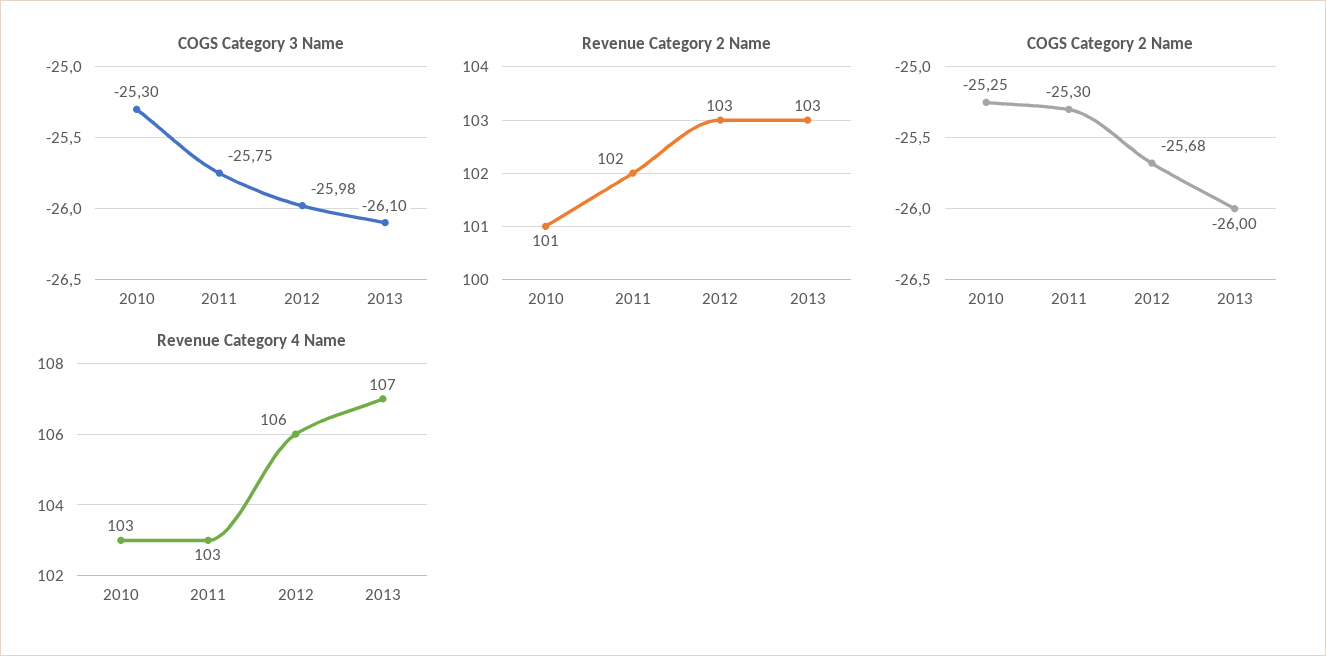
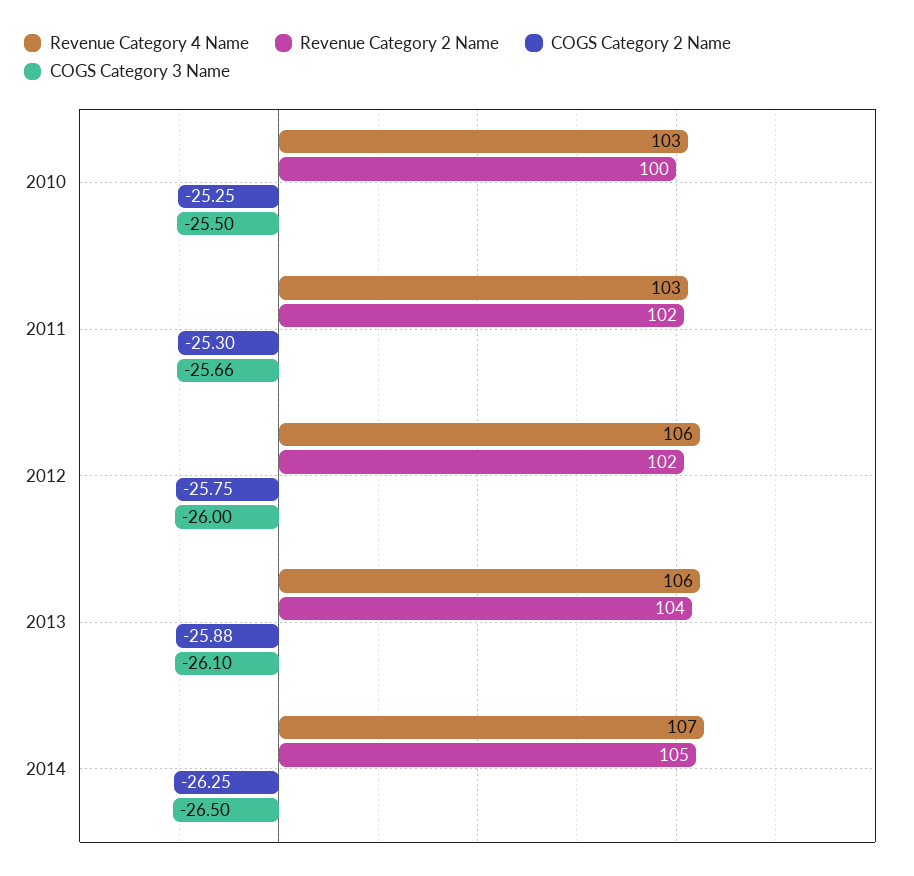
COGS Category 3 Name, 2010: -25.3 -> -25.5
COGS Category 3 Name, 2011: -25.75 -> -25.66
COGS Category 3 Name, 2012: -25.98 -> -26
Revenue Category 2 Name, 2010: 101 -> 100
Revenue Category 2 Name, 2012: 103 -> 102
Revenue Category 2 Name, 2013: 103 -> 104
COGS Category 2 Name, 2012: -25.68 -> -25.75
COGS Category 2 Name, 2013: -26 -> -25.88
Revenue Category 4 Name, 2013: 107 -> 106
Revenue Category 4 Name, 2014: none -> 107
Revenue Category 2 Name, 2014: none -> 105
COGS Category 2 Name, 2014: none -> -26.25
COGS Category 3 Name, 2014: none -> -26.5

